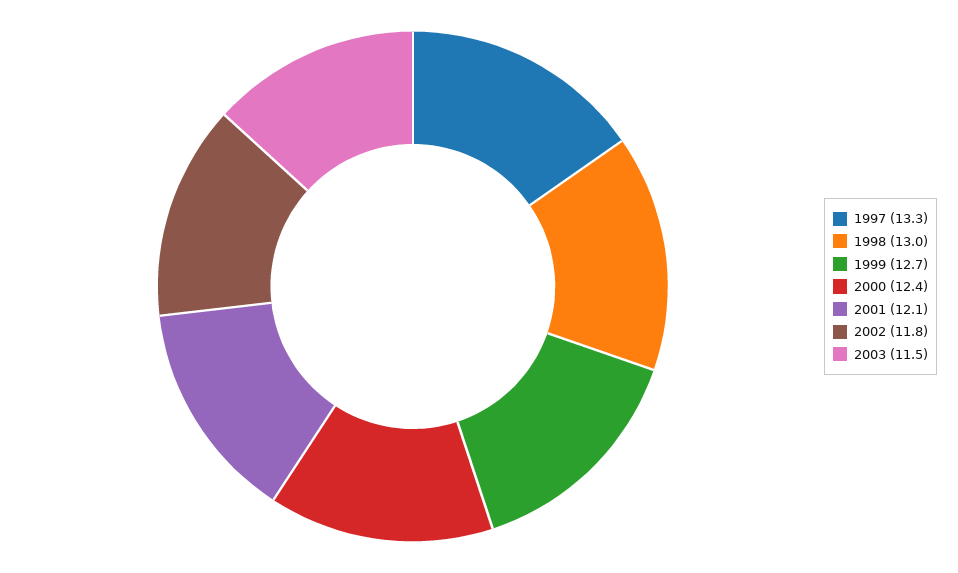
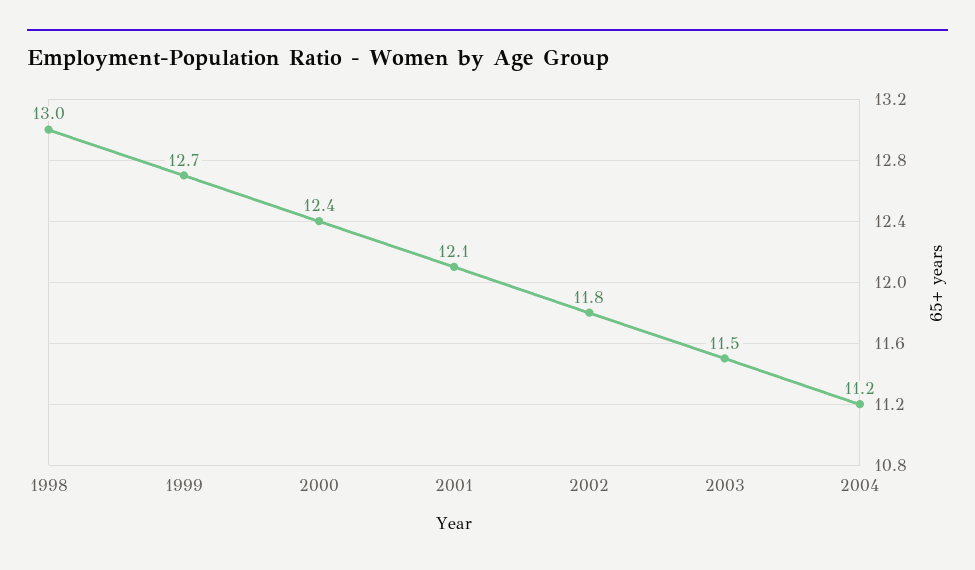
1997: 13.3 -> none
2004: none -> 11.2

